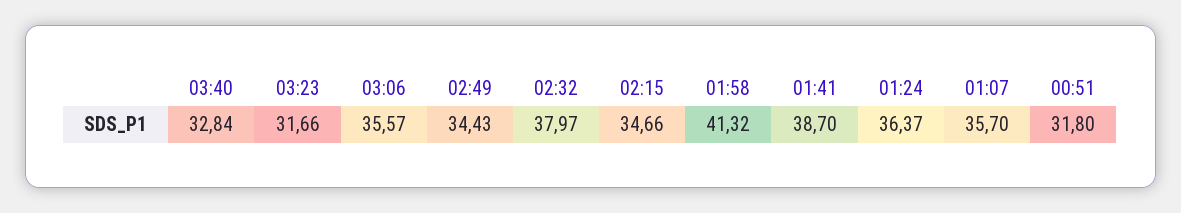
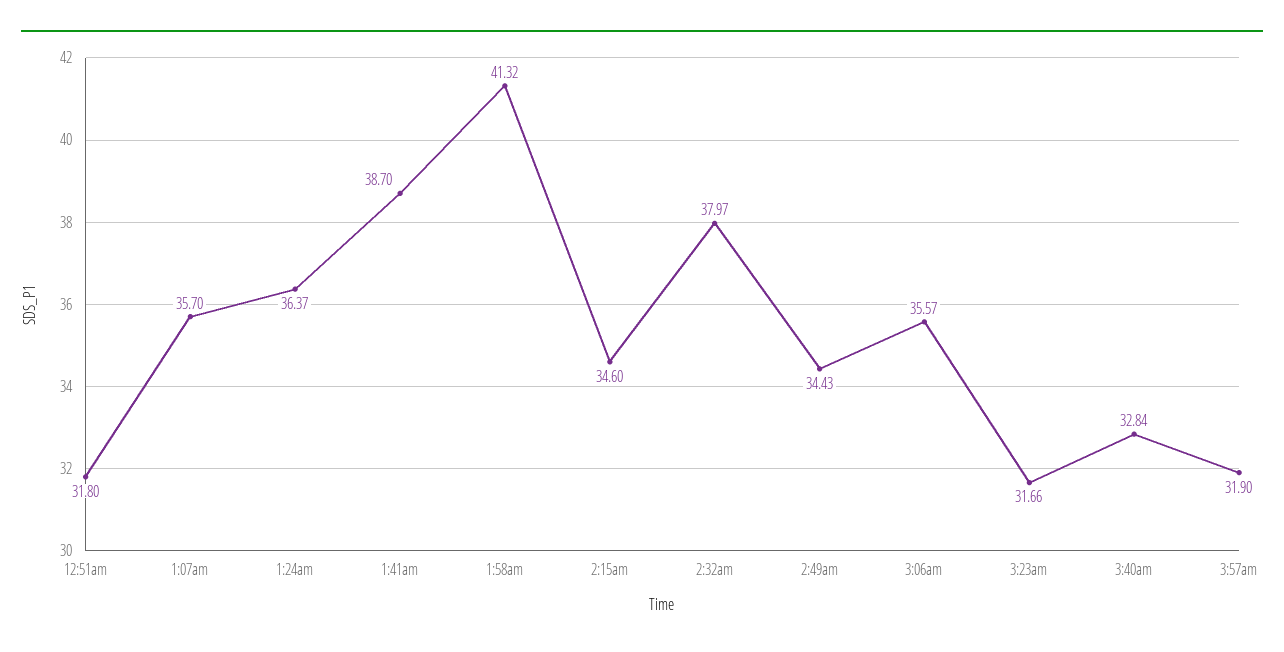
02:15: 34.66 -> 34.6
3:57am: none -> 31.9

